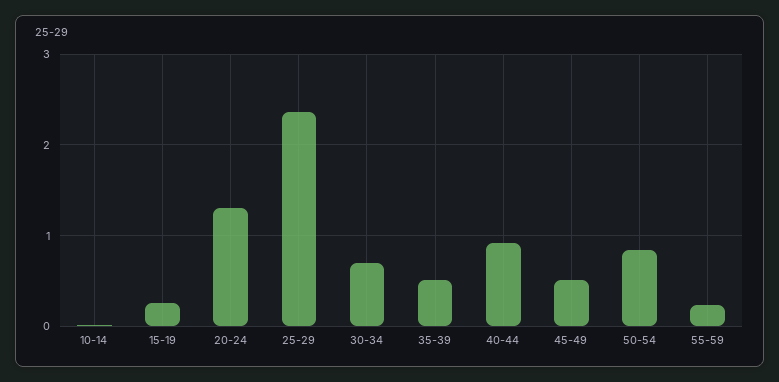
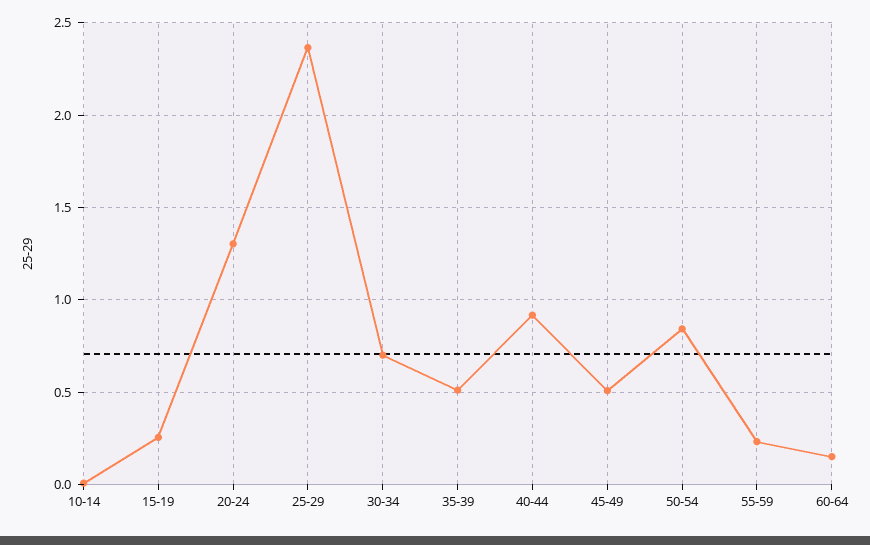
60-64: none -> 0.15

